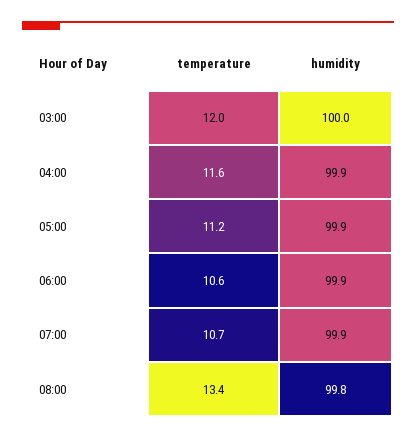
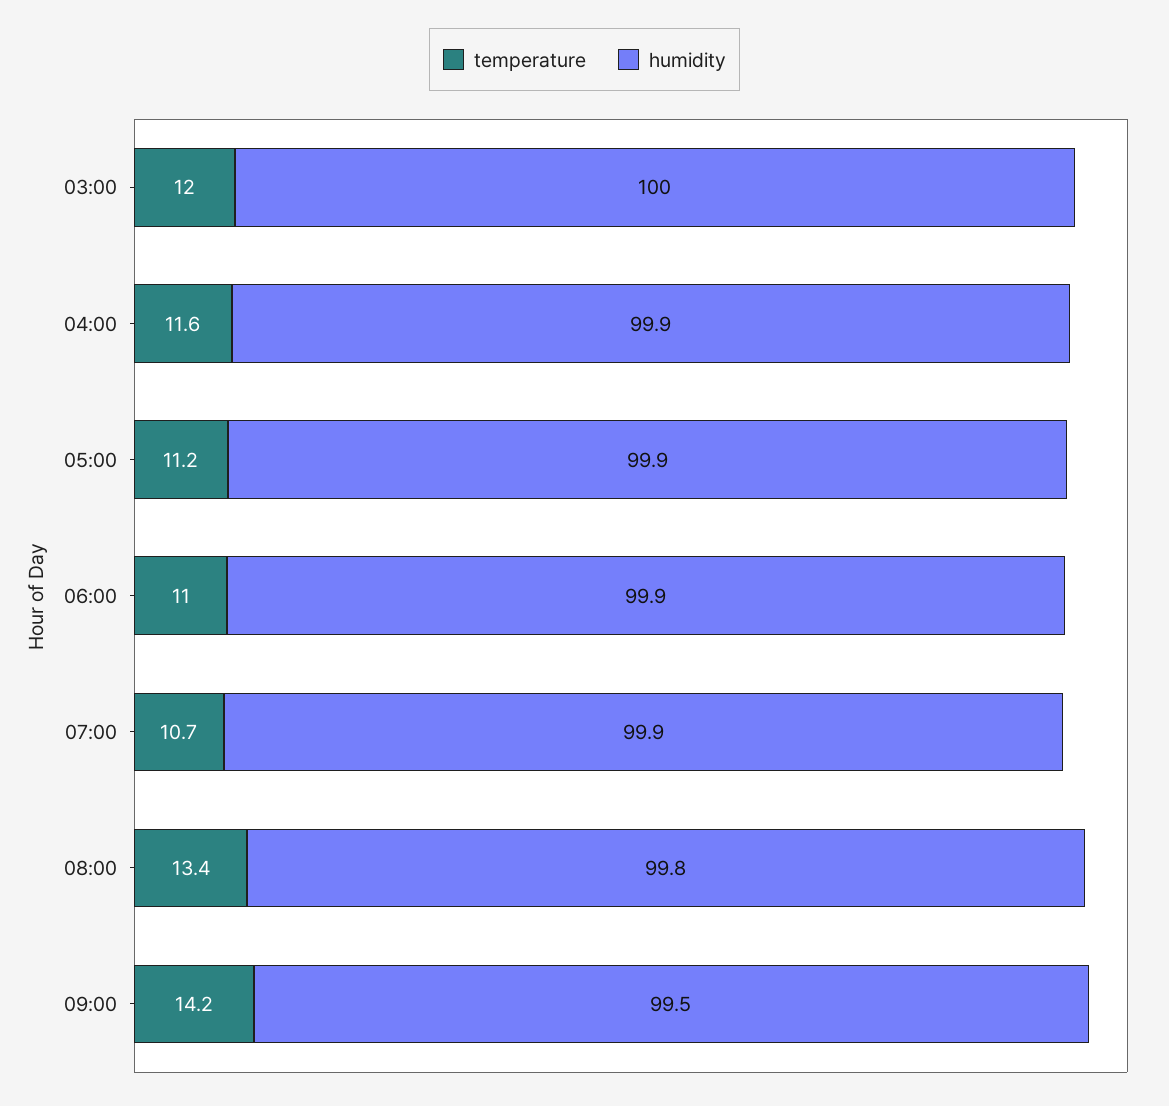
temperature, 06:00: 10.6 -> 11
temperature, 09:00: none -> 14.2
humidity, 09:00: none -> 99.5

